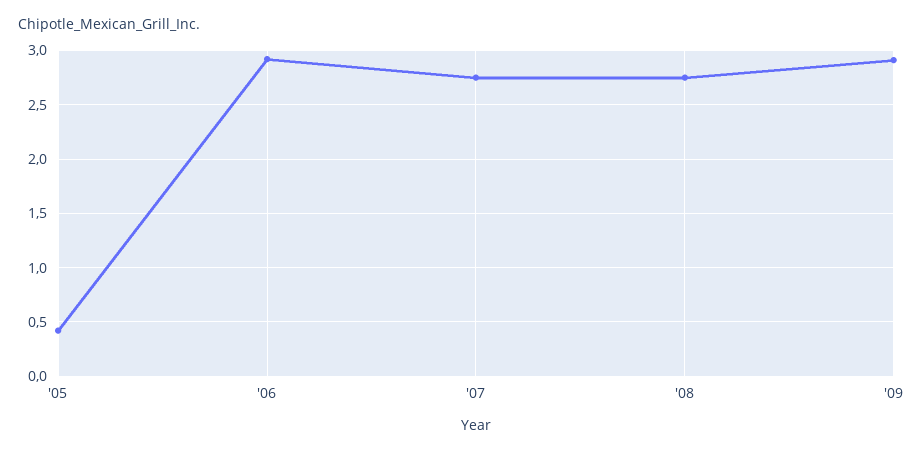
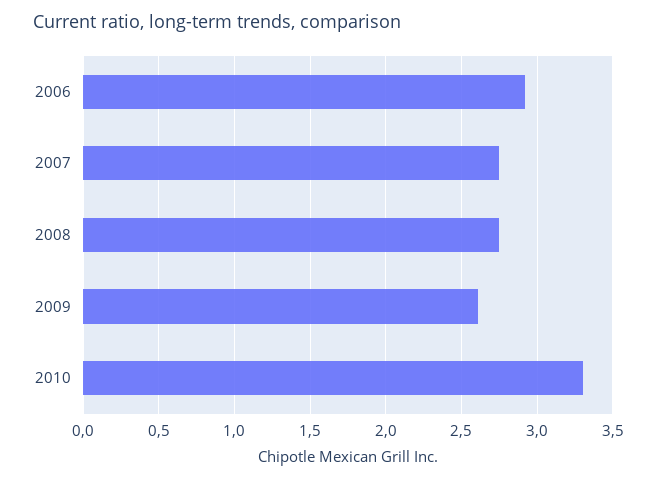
'05: 0.4 -> none
'09: 2.9 -> 2.6
2010: none -> 3.3

